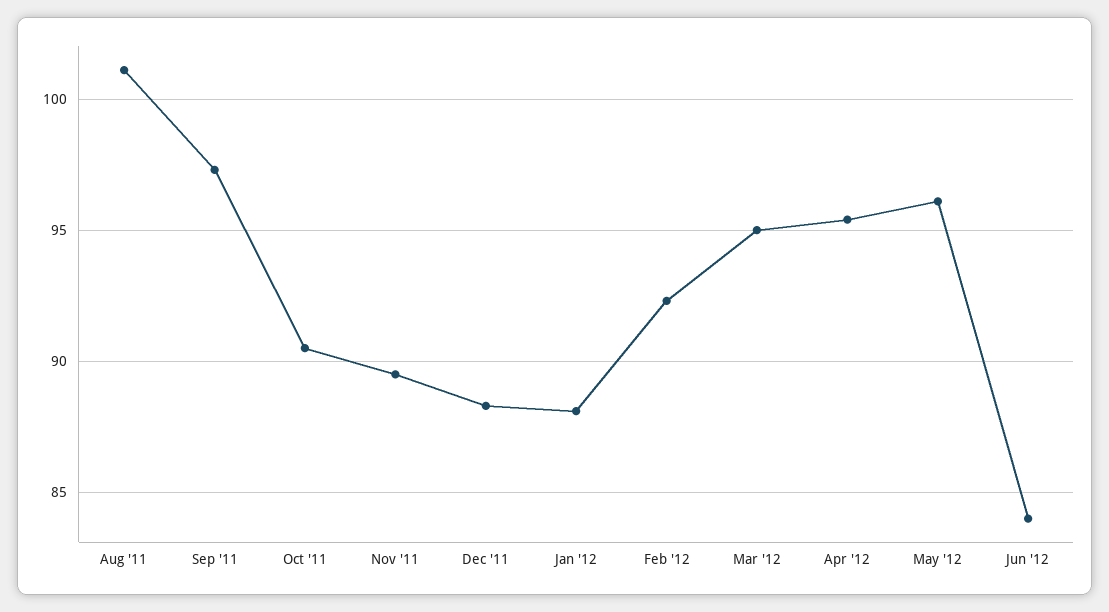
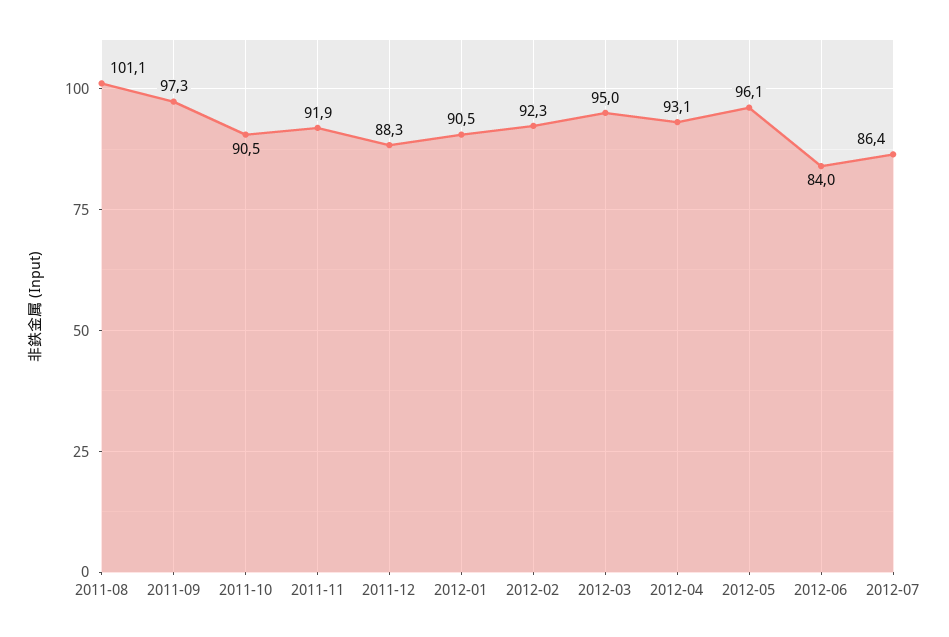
Nov '11: 89.5 -> 91.9
Jan '12: 88 -> 90.5
Apr '12: 95.5 -> 93.1
2012-07: none -> 86.4

